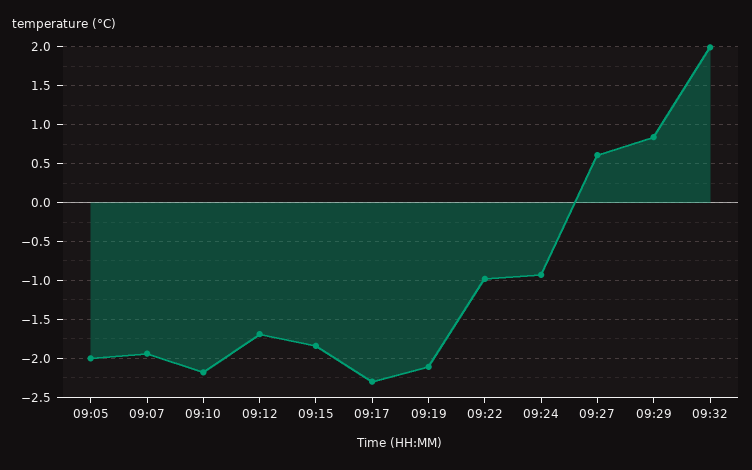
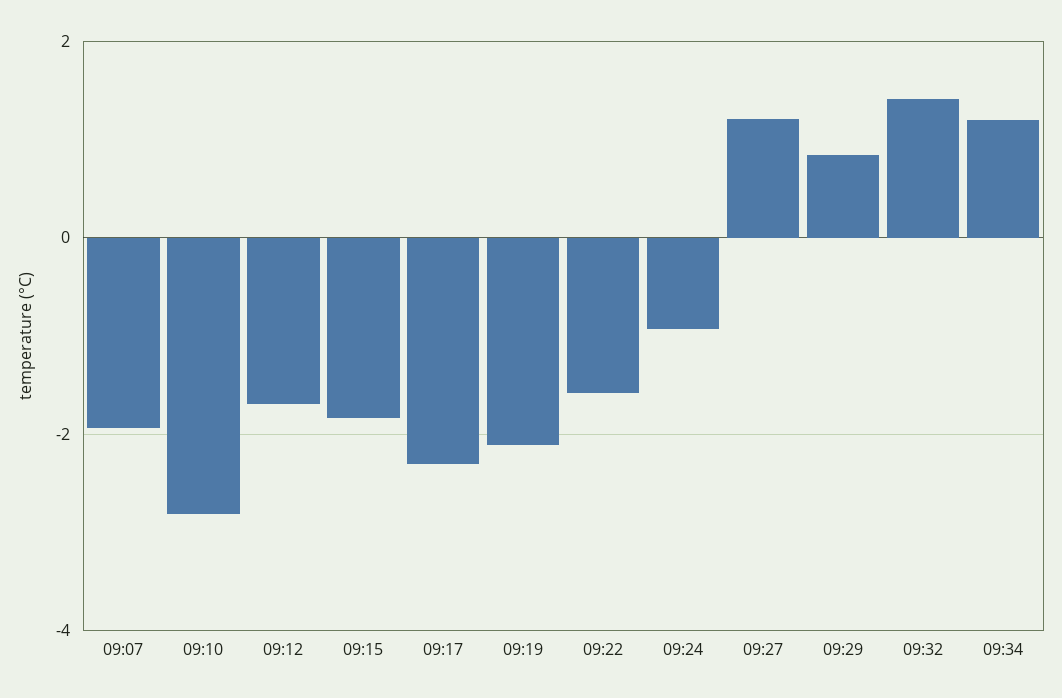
09:05: -2 -> none
09:10: -2.2 -> -2.8
09:22: -1 -> -1.6
09:27: 0.6 -> 1.2
09:32: 2 -> 1.4
09:34: none -> 1.2

